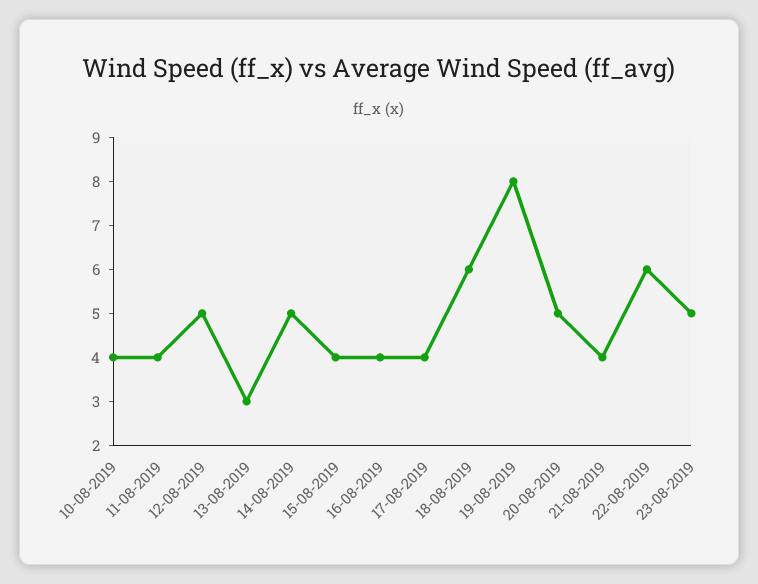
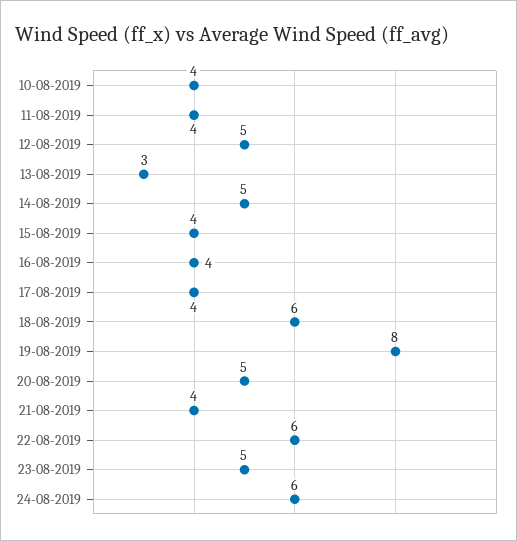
24-08-2019: none -> 6

